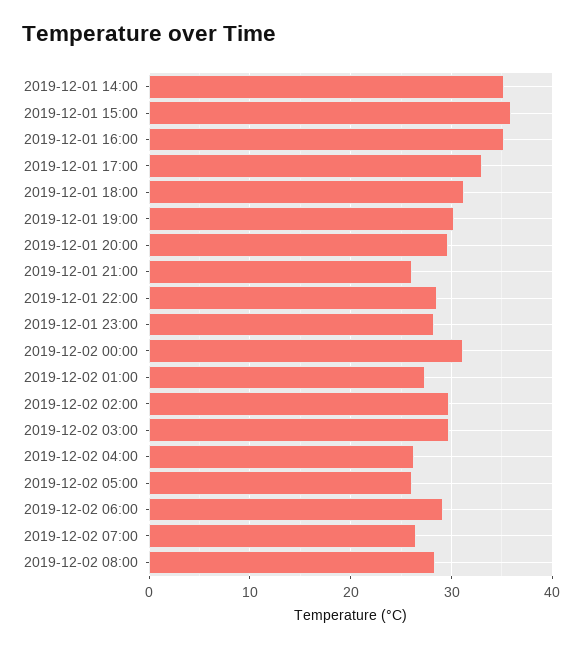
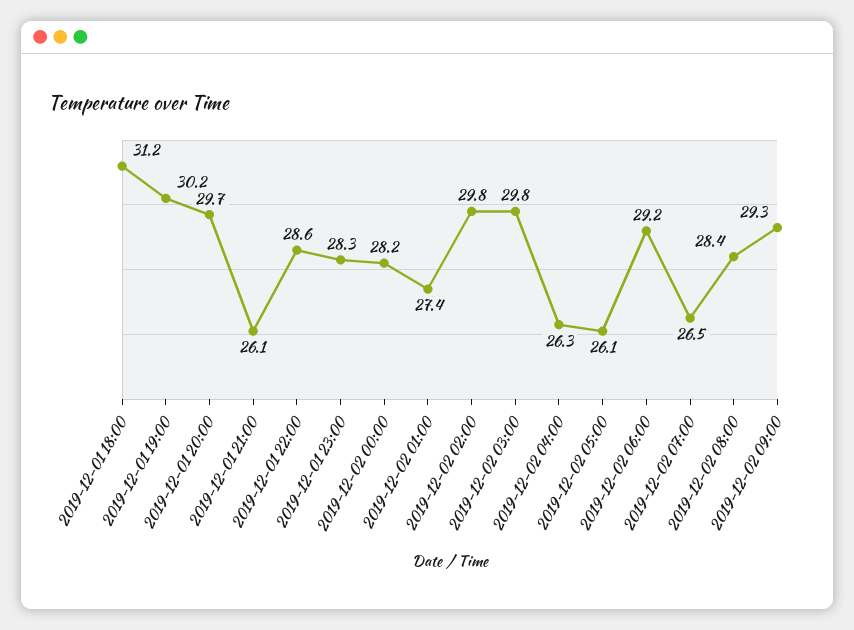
2019-12-01 14:00: 35 -> none
2019-12-01 15:00: 36 -> none
2019-12-01 16:00: 35 -> none
2019-12-01 17:00: 33 -> none
2019-12-02 00:00: 31 -> 28.2
2019-12-02 09:00: none -> 29.3

